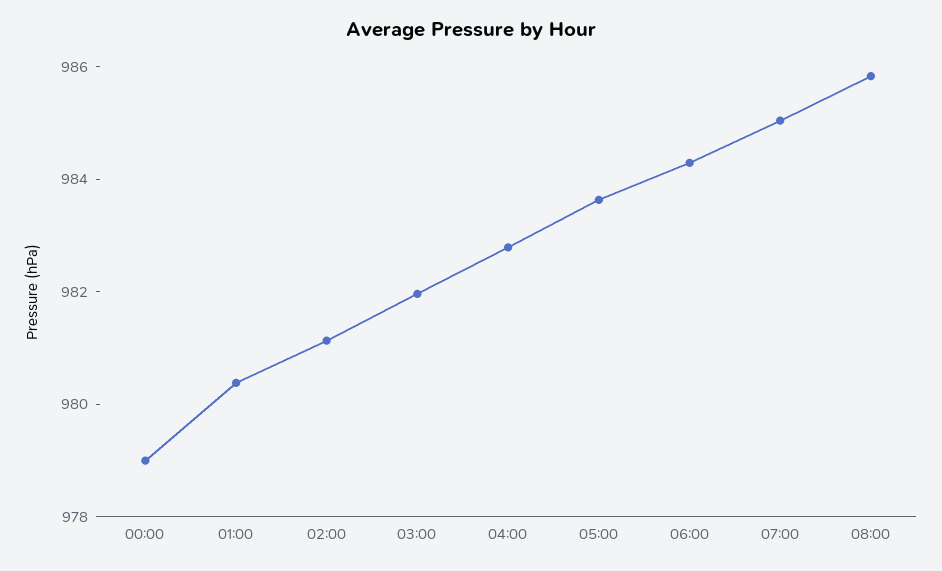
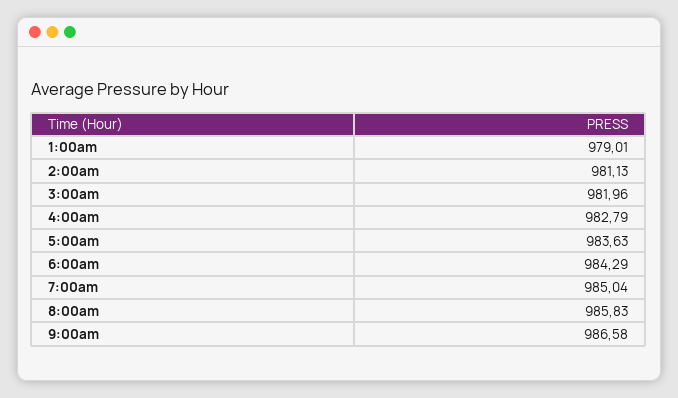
00:00: 979 -> none
01:00: 980.5 -> 979.01
9:00am: none -> 986.58

